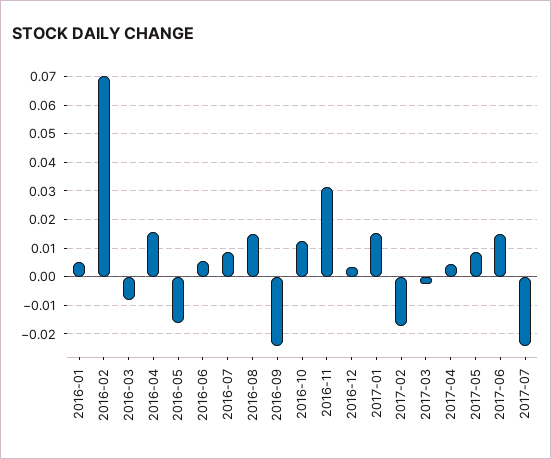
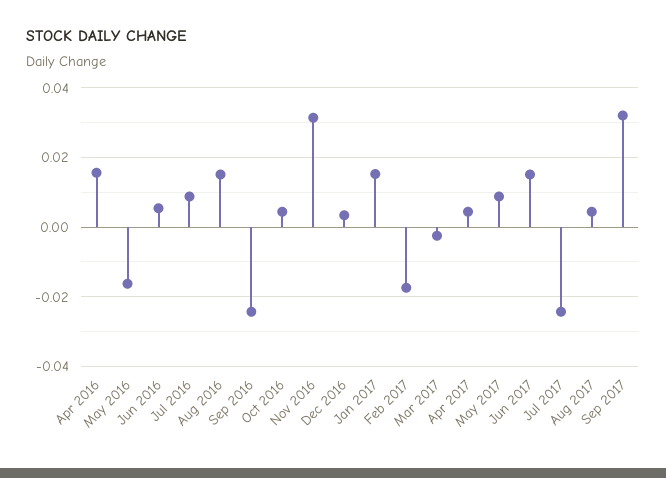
2016-01: 0.005 -> none
2016-02: 0.07 -> none
2016-03: -0.0075 -> none
2016-10: 0.0125 -> 0.004
Aug 2017: none -> 0.004
Sep 2017: none -> 0.032

